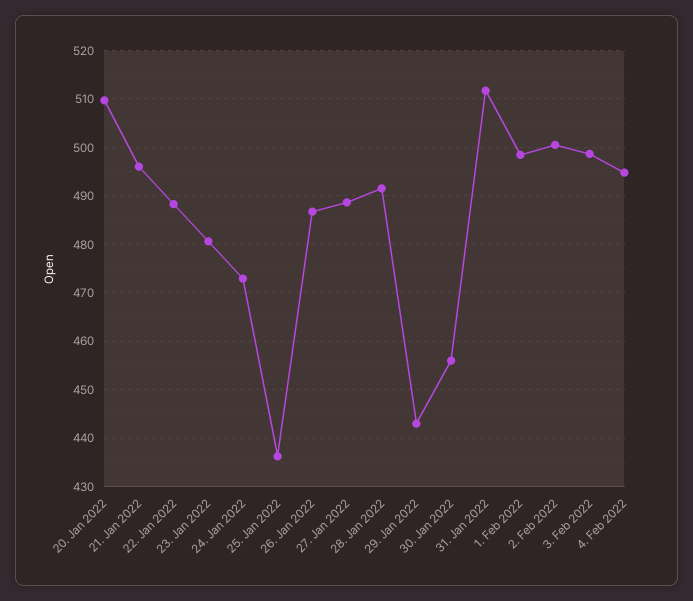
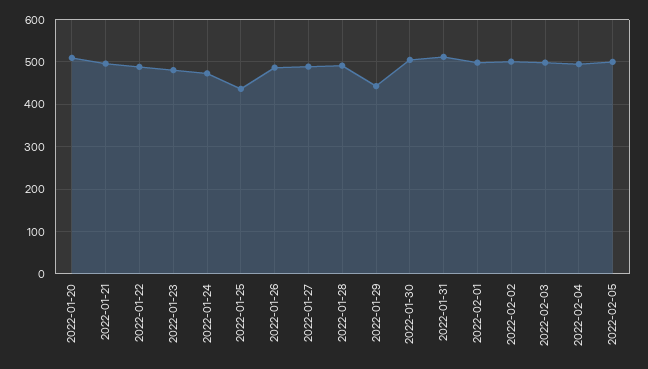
30. Jan 2022: 456 -> 500
2022-02-05: none -> 500

